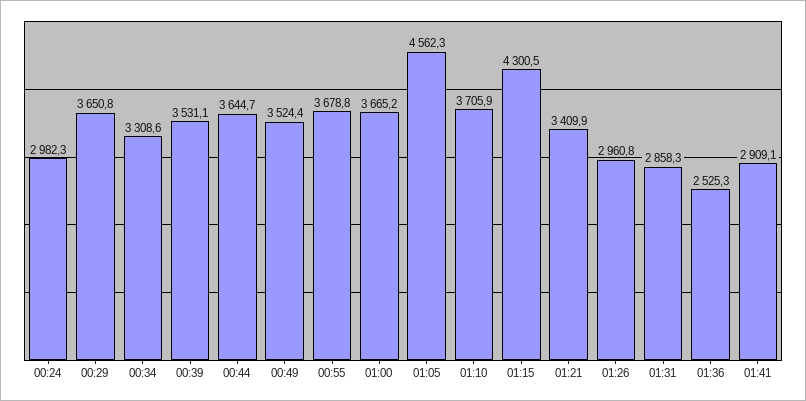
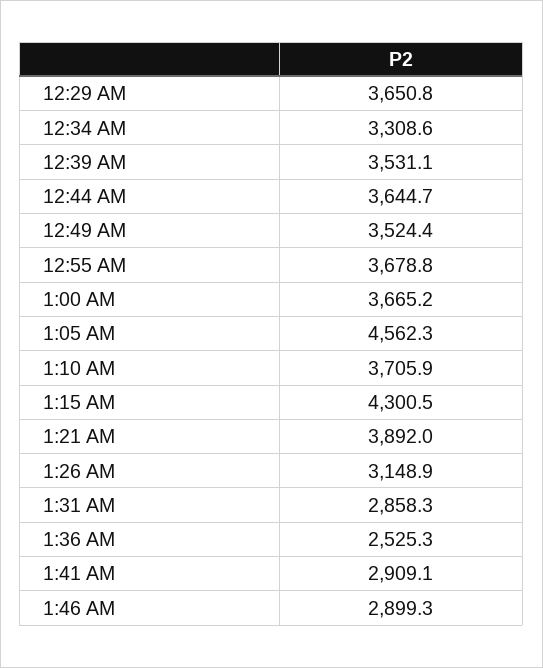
00:24: 2982.3 -> none
01:21: 3409.9 -> 3892
01:26: 2960.8 -> 3148.9
1:46 AM: none -> 2899.3

